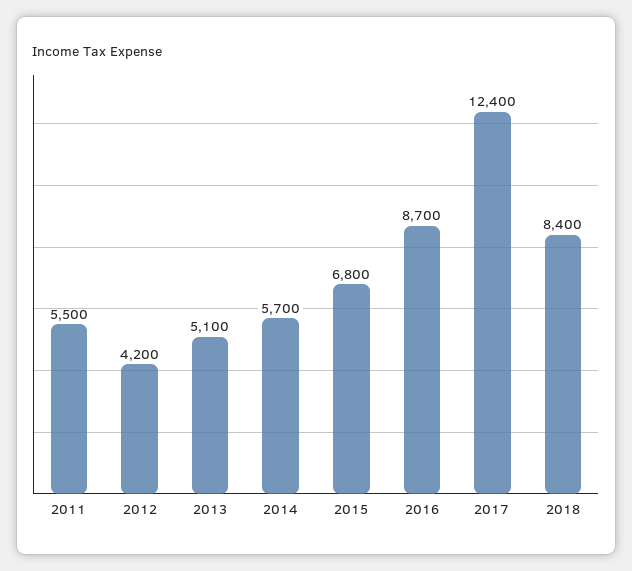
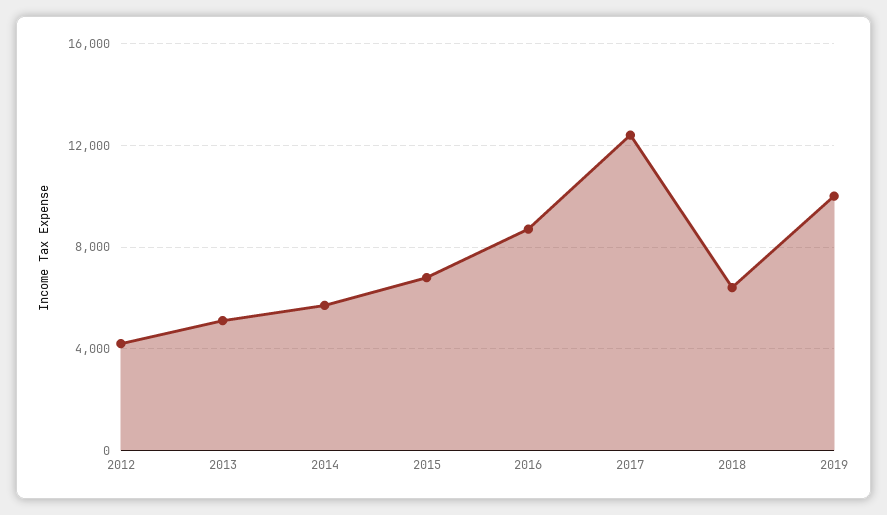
2011: 5500 -> none
2018: 8400 -> 6500
2019: none -> 10000

